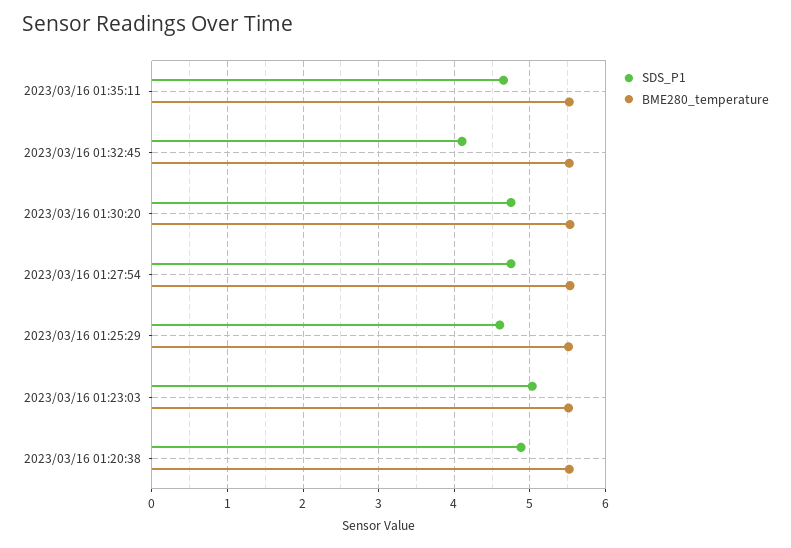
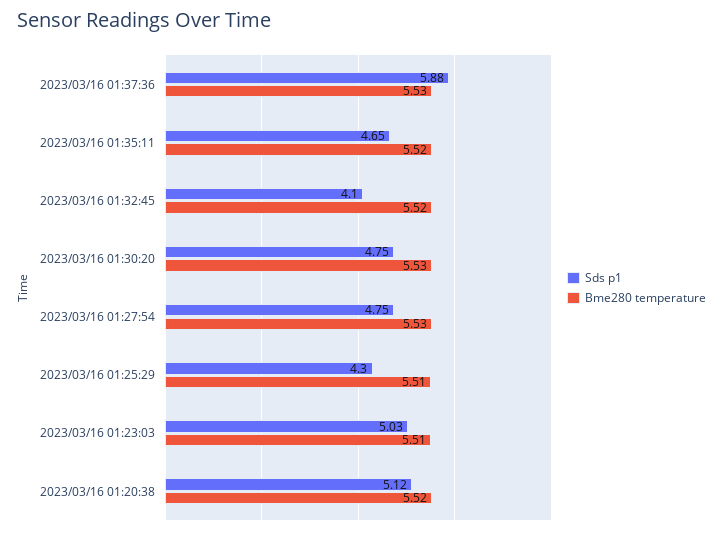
SDS_P1, 2023/03/16 01:25:29: 4.6 -> 4.3
SDS_P1, 2023/03/16 01:20:38: 4.9 -> 5.12
SDS_P1, 2023/03/16 01:37:36: none -> 5.88
BME280_temperature, 2023/03/16 01:37:36: none -> 5.53

